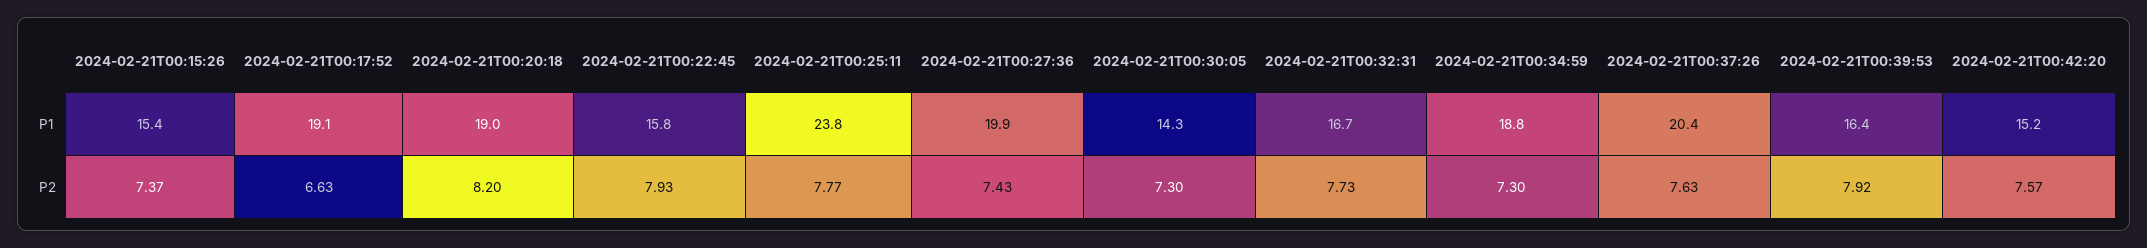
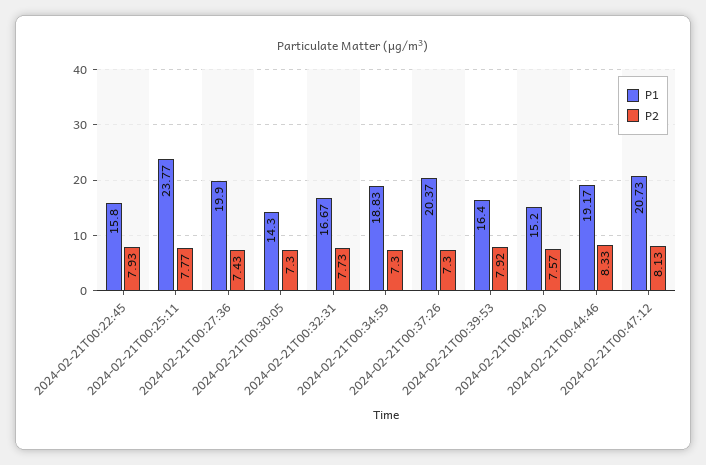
P1, 2024-02-21T00:15:26: 15.4 -> none
P1, 2024-02-21T00:17:52: 19.1 -> none
P1, 2024-02-21T00:20:18: 19 -> none
P2, 2024-02-21T00:15:26: 7.37 -> none
P2, 2024-02-21T00:17:52: 6.63 -> none
P2, 2024-02-21T00:20:18: 8.2 -> none
P2, 2024-02-21T00:37:26: 7.63 -> 7.3
P1, 2024-02-21T00:44:46: none -> 19.17
P2, 2024-02-21T00:44:46: none -> 8.33
P1, 2024-02-21T00:47:12: none -> 20.73
P2, 2024-02-21T00:47:12: none -> 8.13

